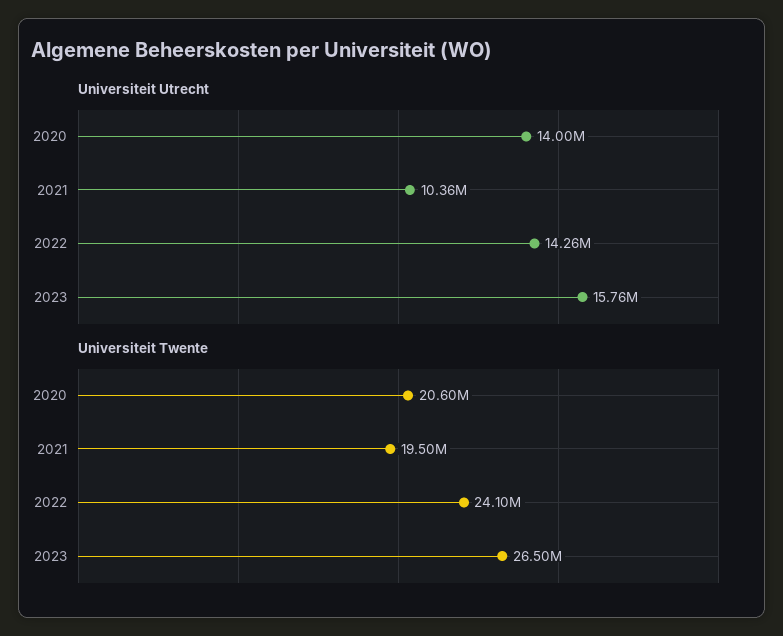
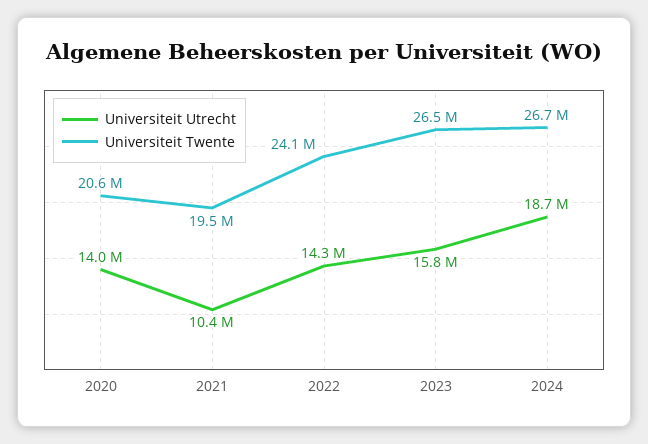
Universiteit Utrecht, 2024: none -> 18700000
Universiteit Twente, 2024: none -> 26700000

